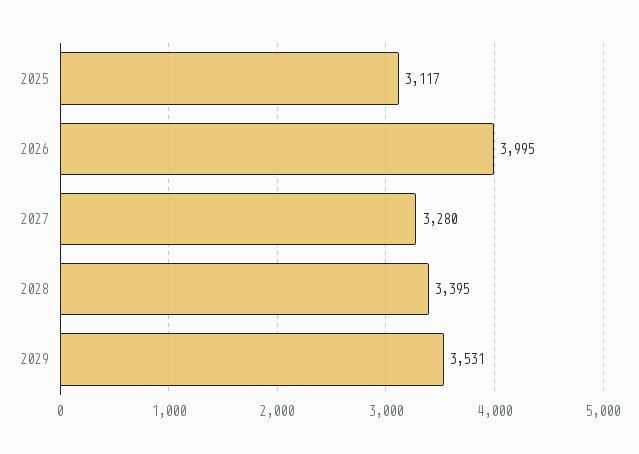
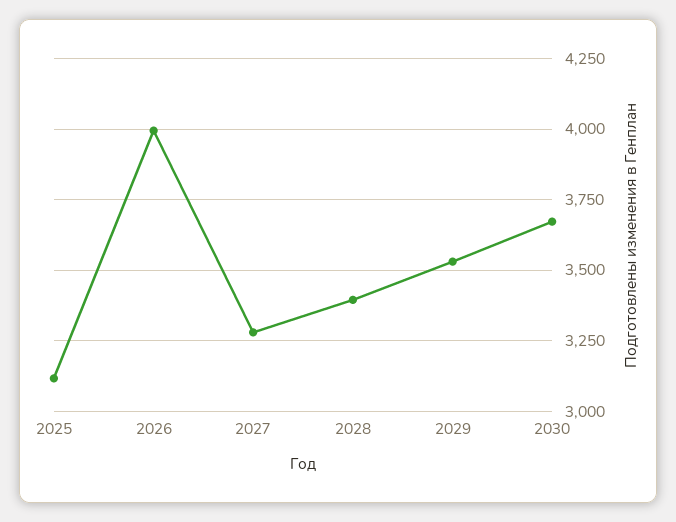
2030: none -> 3675

